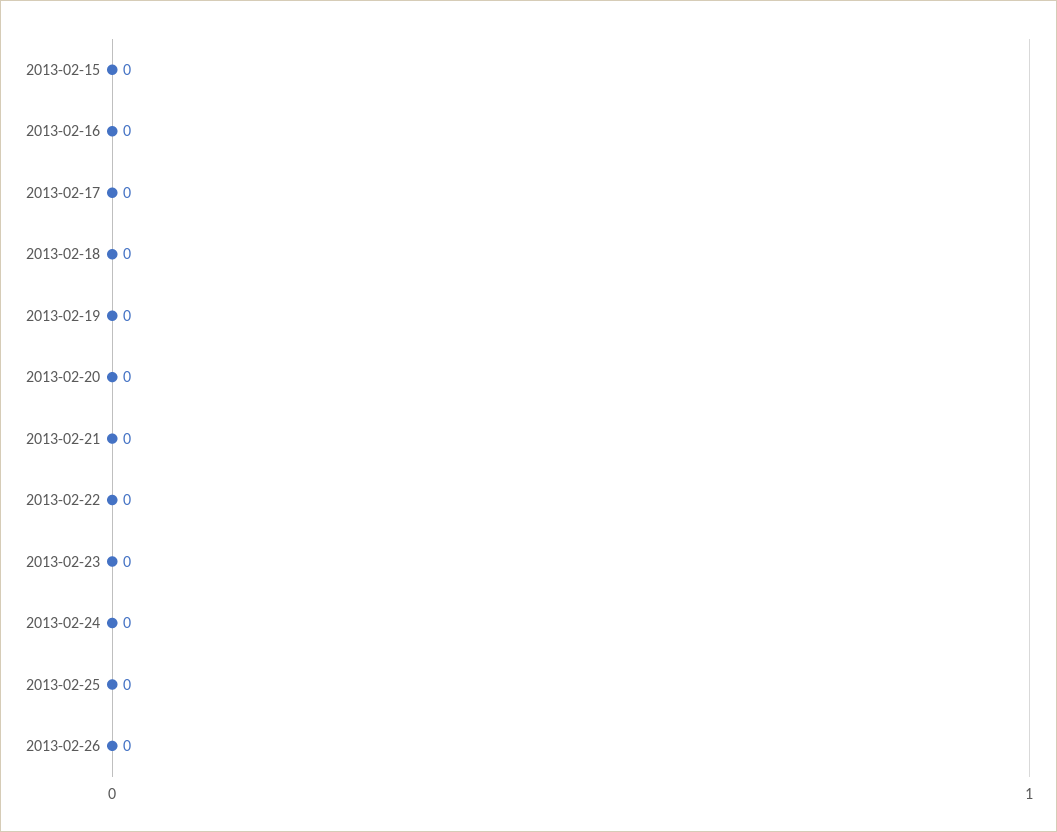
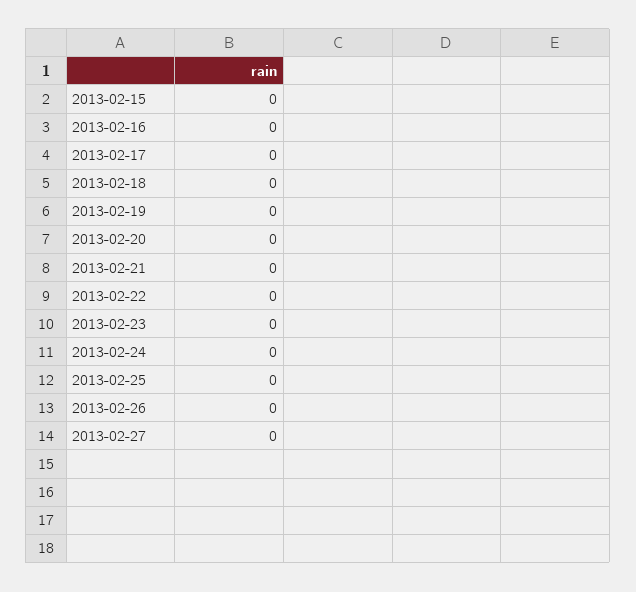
2013-02-27: none -> 0

